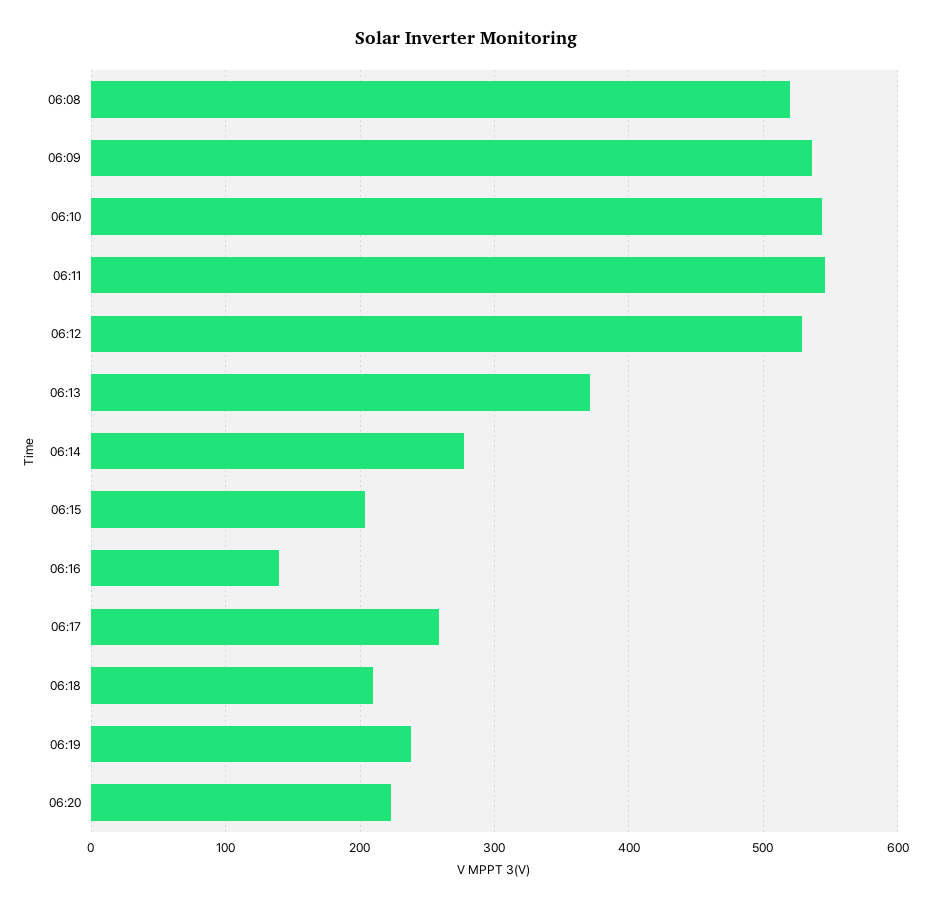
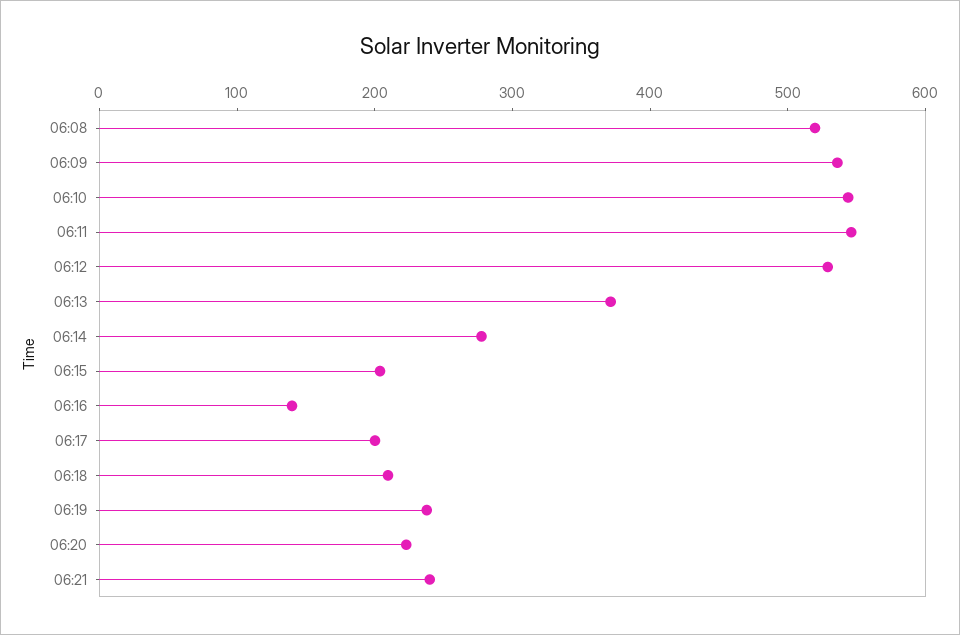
06:17: 260 -> 200
06:21: none -> 240

